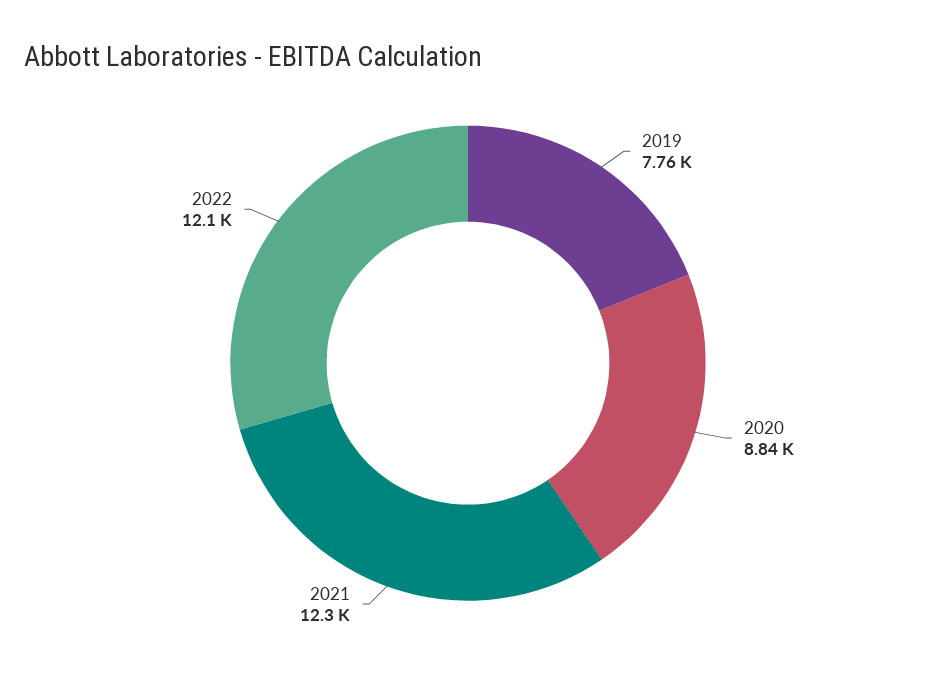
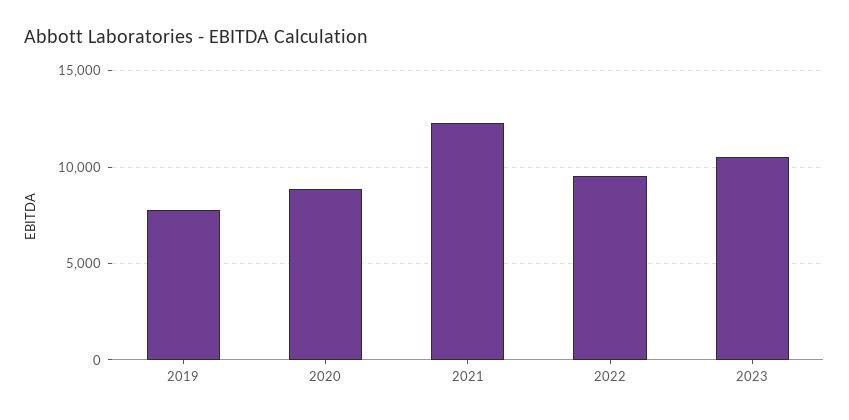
2022: 12100 -> 9500
2023: none -> 10500

